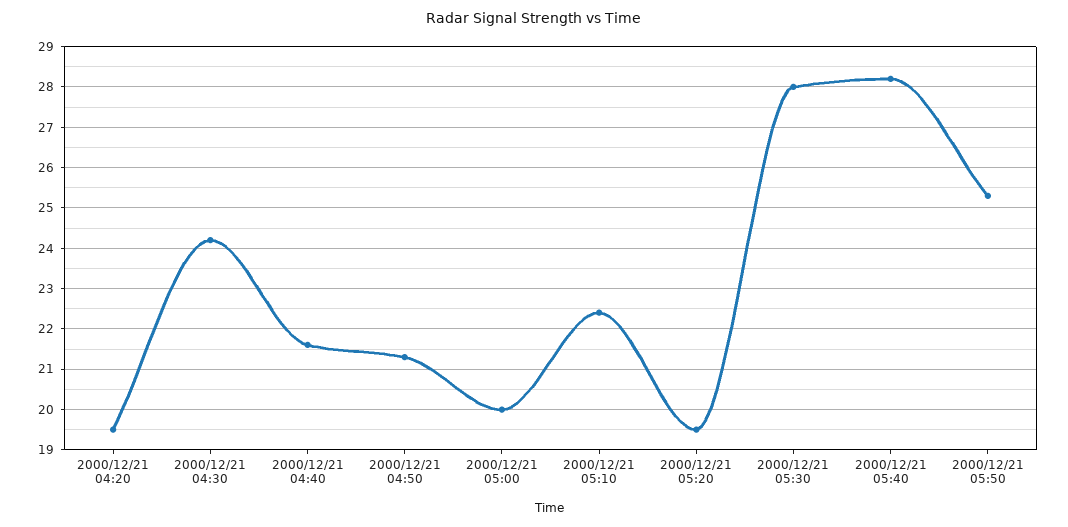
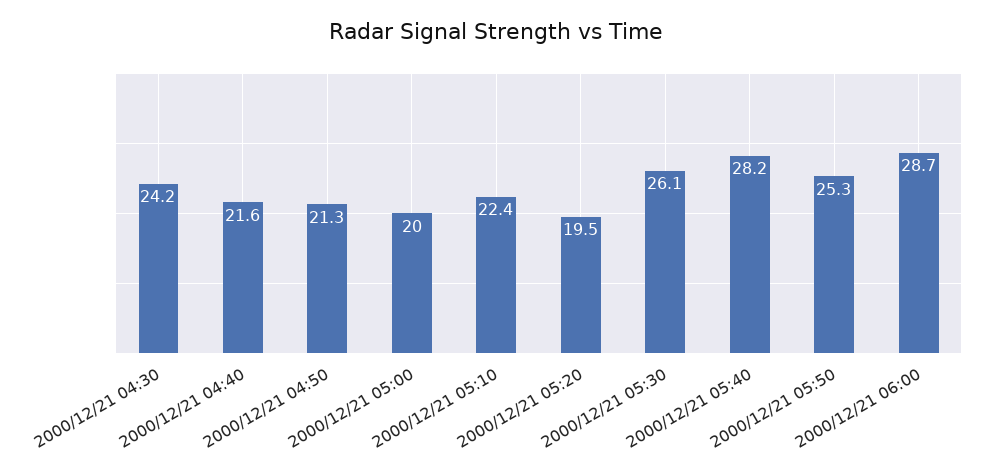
2000/12/21 04:20: 19.5 -> none
2000/12/21 05:30: 28 -> 26.1
2000/12/21 06:00: none -> 28.7

